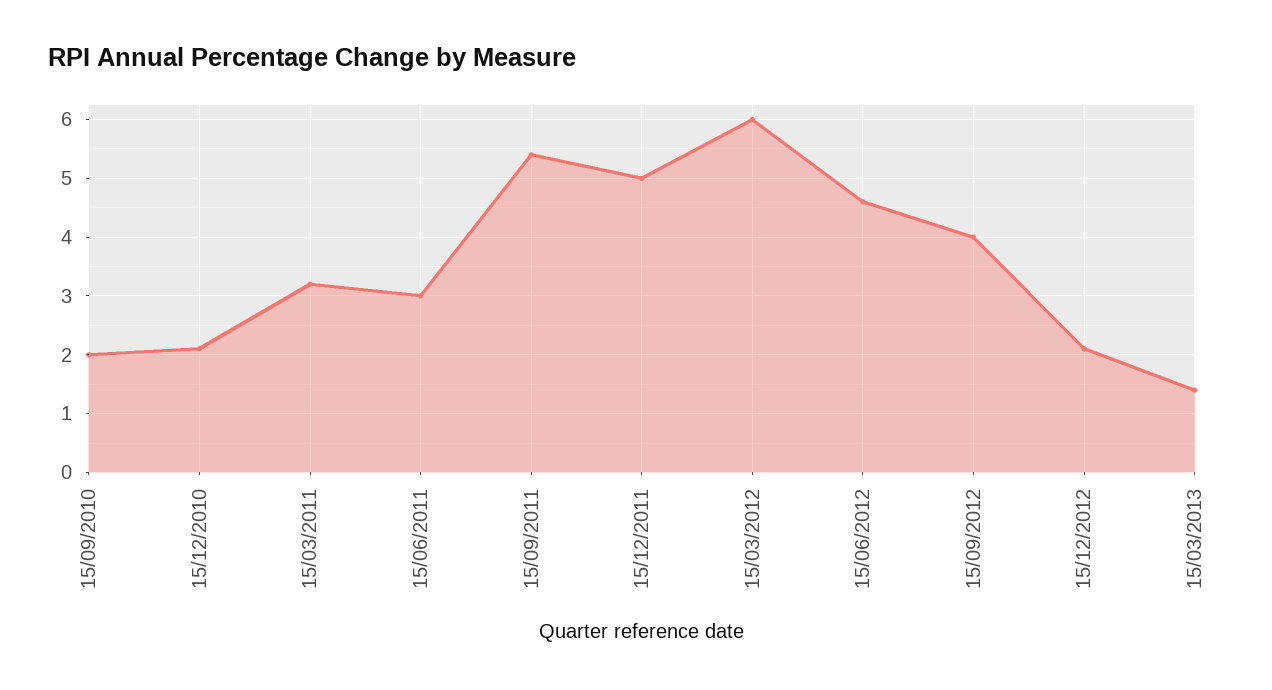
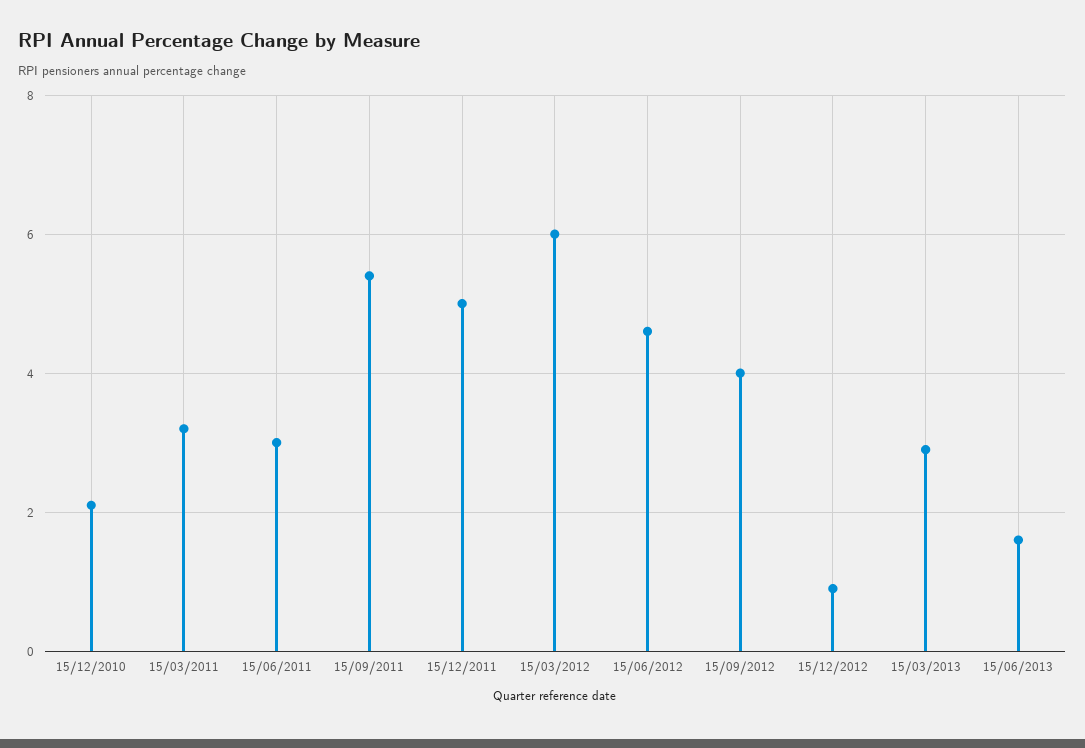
15/09/2010: 2 -> none
15/12/2012: 2 -> 1
15/03/2013: 1.5 -> 3
15/06/2013: none -> 1.5

